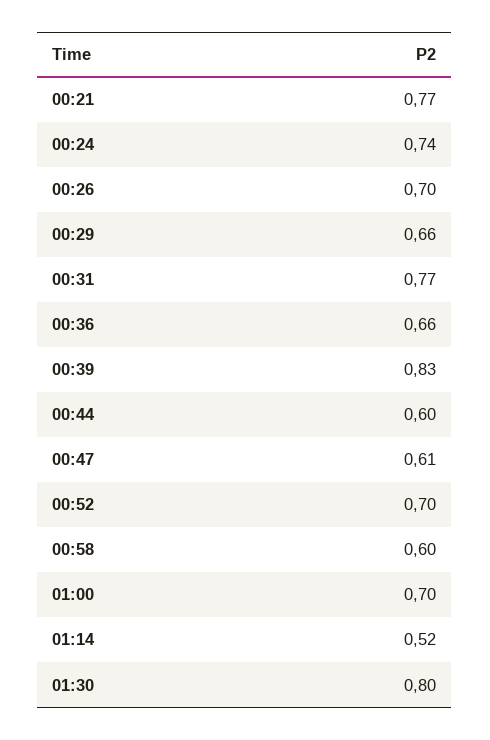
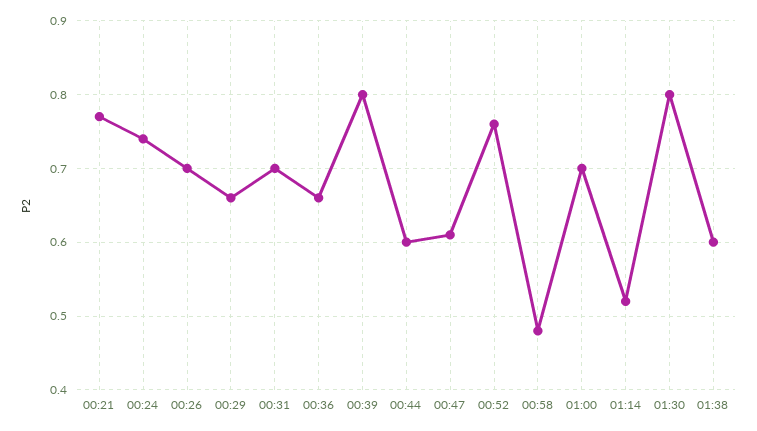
00:31: 0.77 -> 0.7
00:39: 0.83 -> 0.8
00:52: 0.7 -> 0.76
00:58: 0.6 -> 0.48
01:38: none -> 0.6

